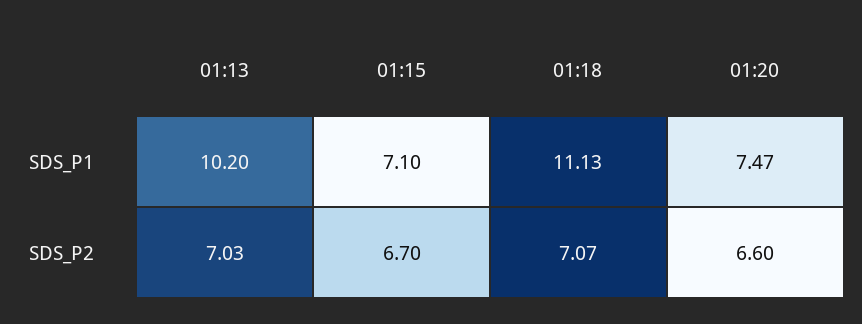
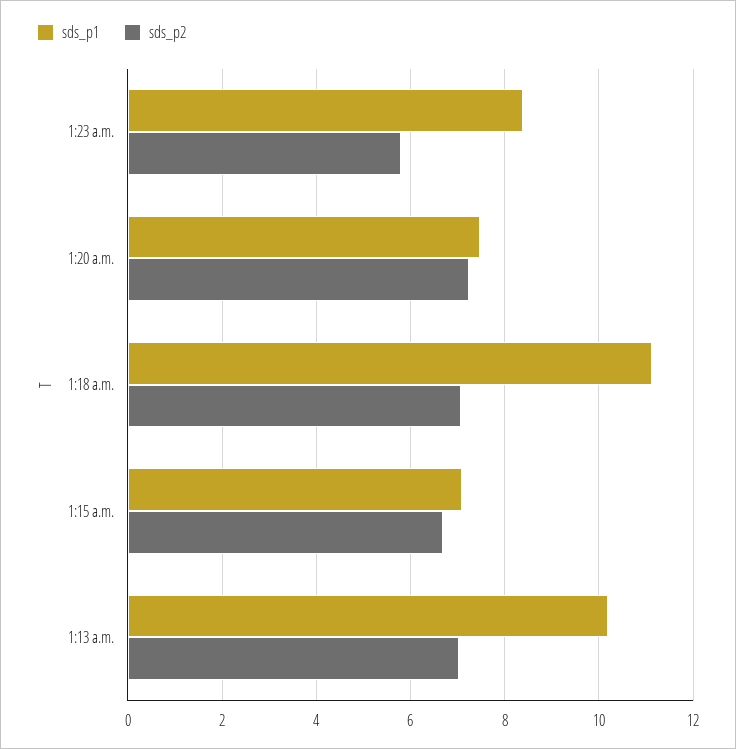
SDS_P2, 01:20: 6.6 -> 7.2
SDS_P1, 1:23 a.m.: none -> 8.4
SDS_P2, 1:23 a.m.: none -> 5.8

